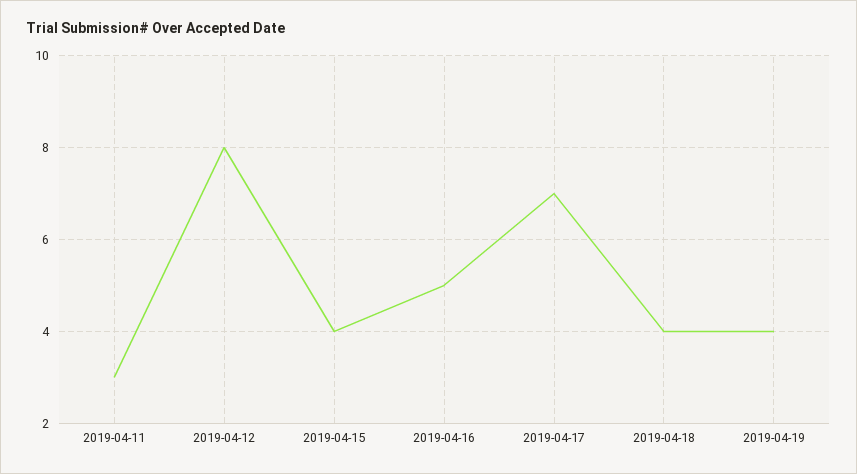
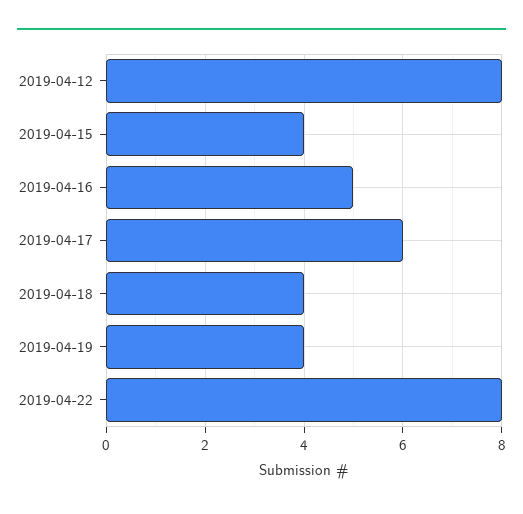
2019-04-11: 3 -> none
2019-04-17: 7 -> 6
2019-04-22: none -> 8

